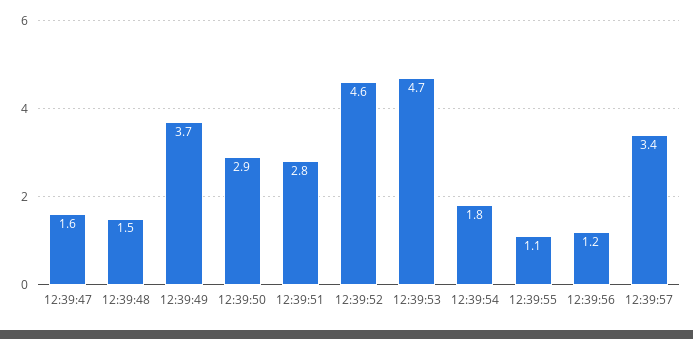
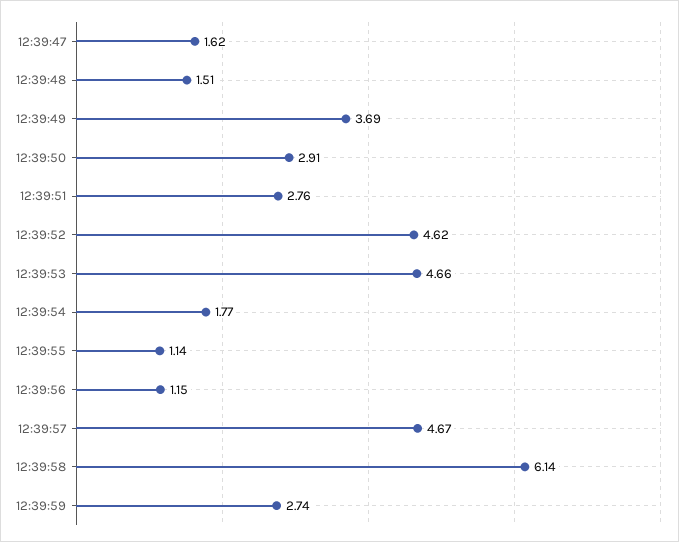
12:39:57: 3.4 -> 4.67
12:39:58: none -> 6.14
12:39:59: none -> 2.74

